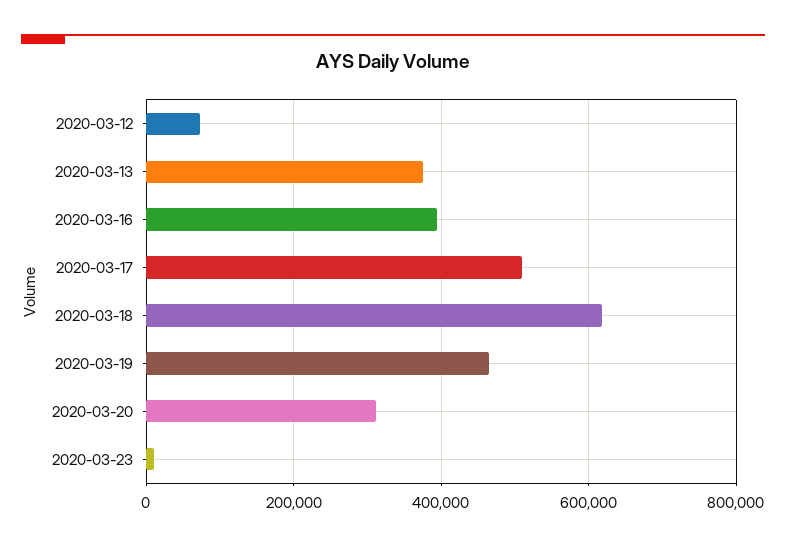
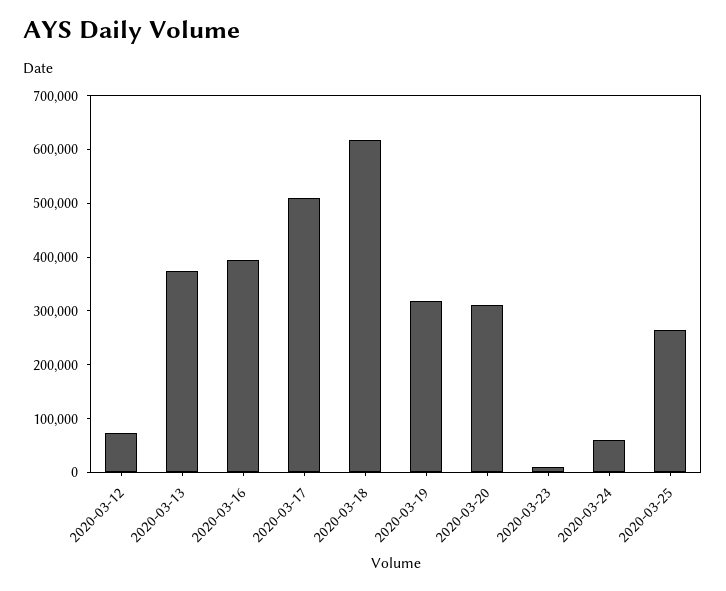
2020-03-19: 460000 -> 320000
2020-03-24: none -> 60000
2020-03-25: none -> 260000

